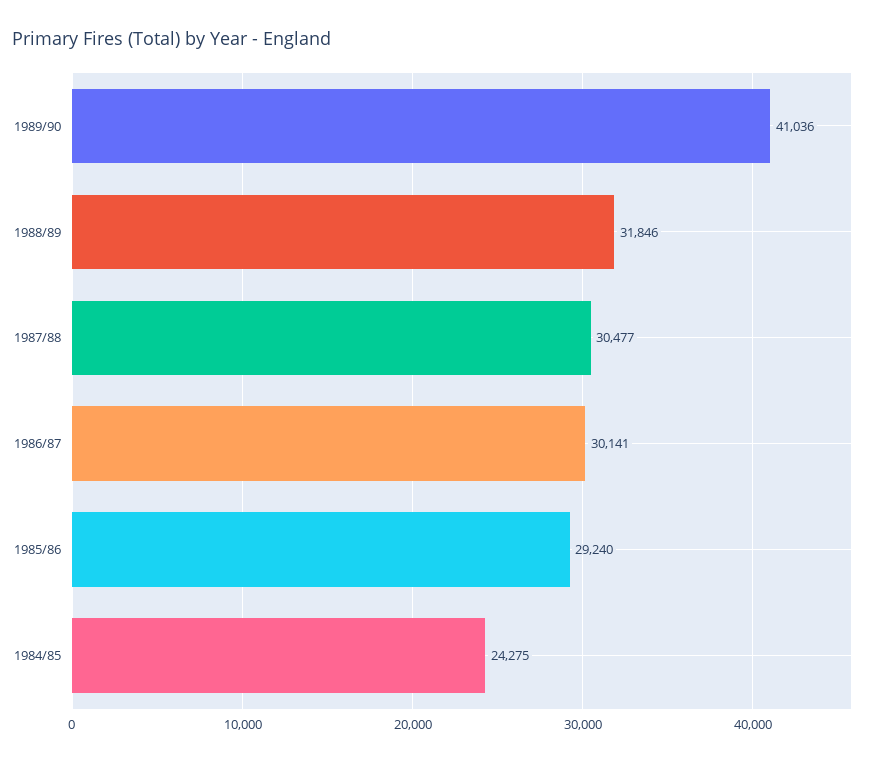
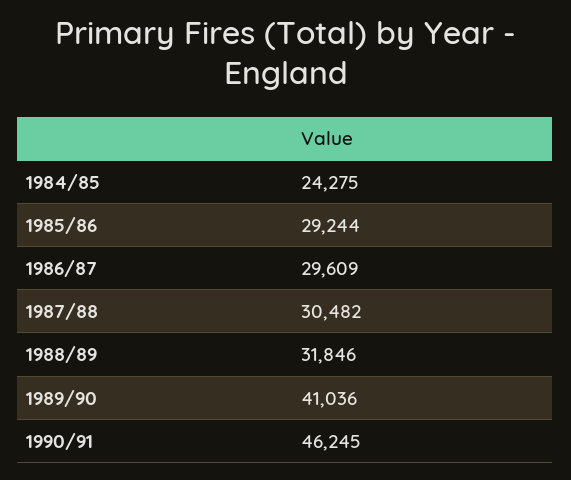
1987/88: 30477 -> 30482
1986/87: 30141 -> 29609
1985/86: 29240 -> 29244
1990/91: none -> 46245

